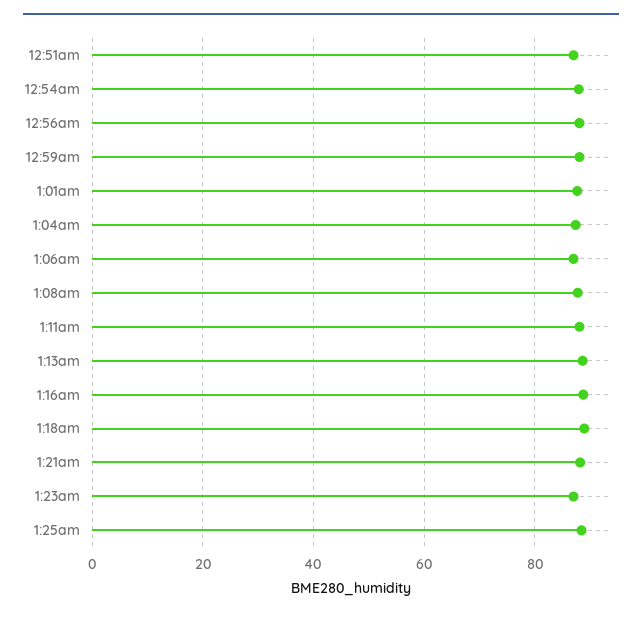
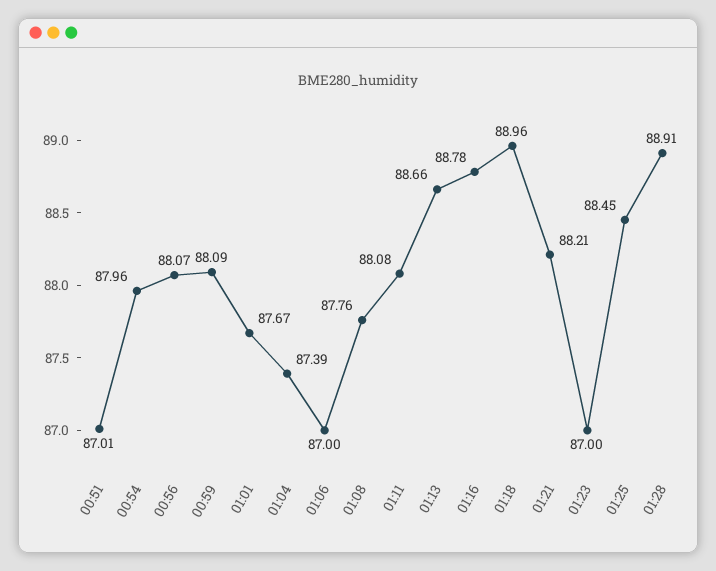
01:28: none -> 88.91

